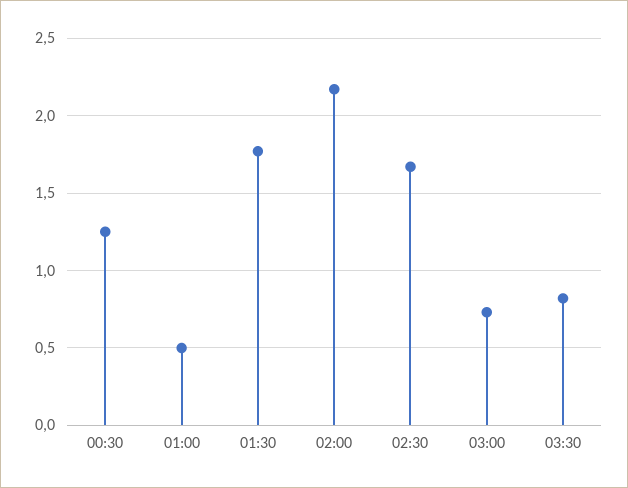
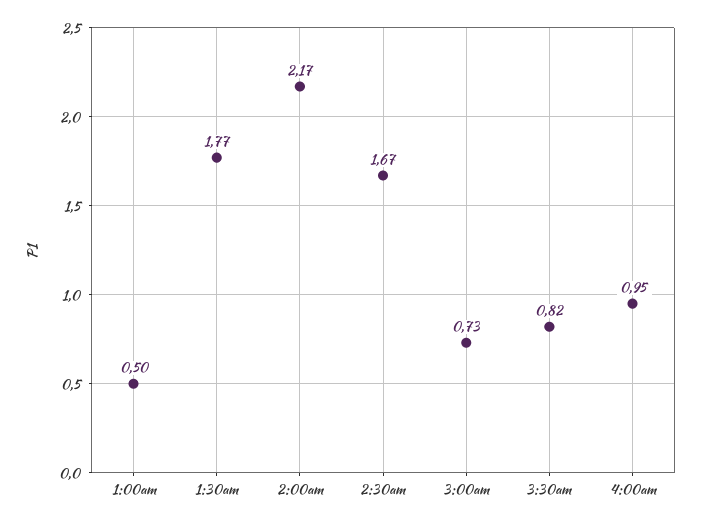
00:30: 1.25 -> none
4:00am: none -> 0.95

